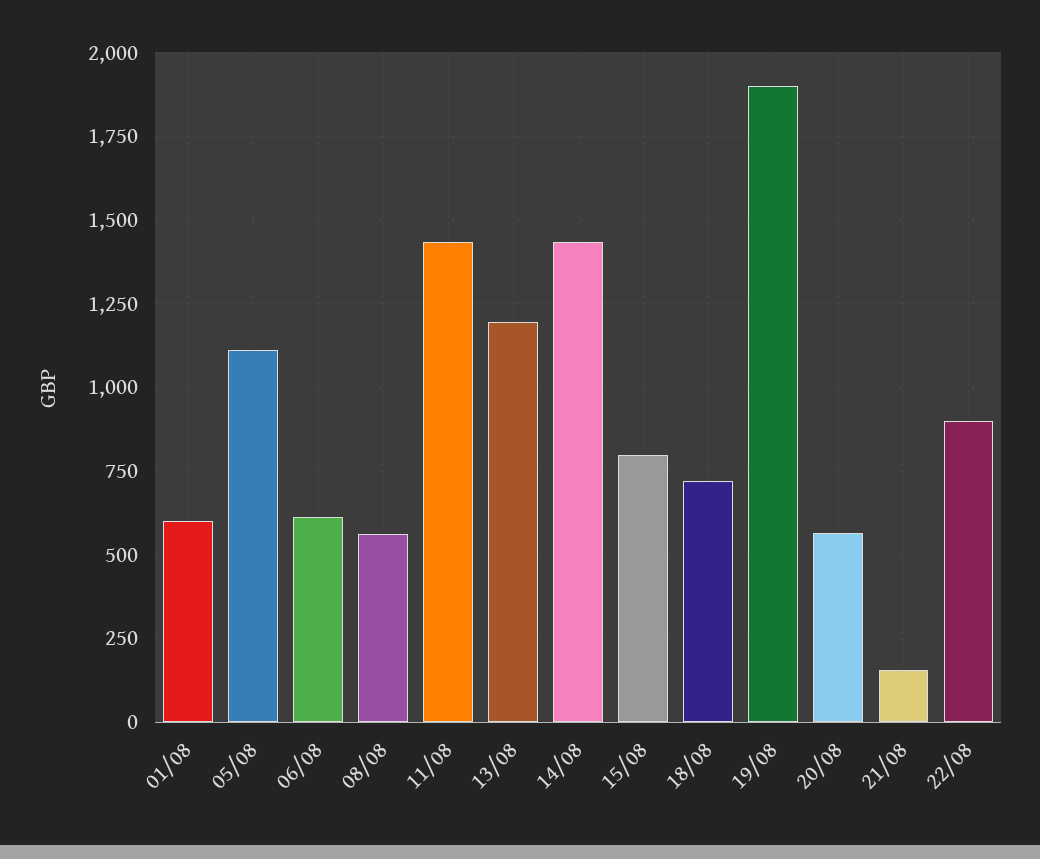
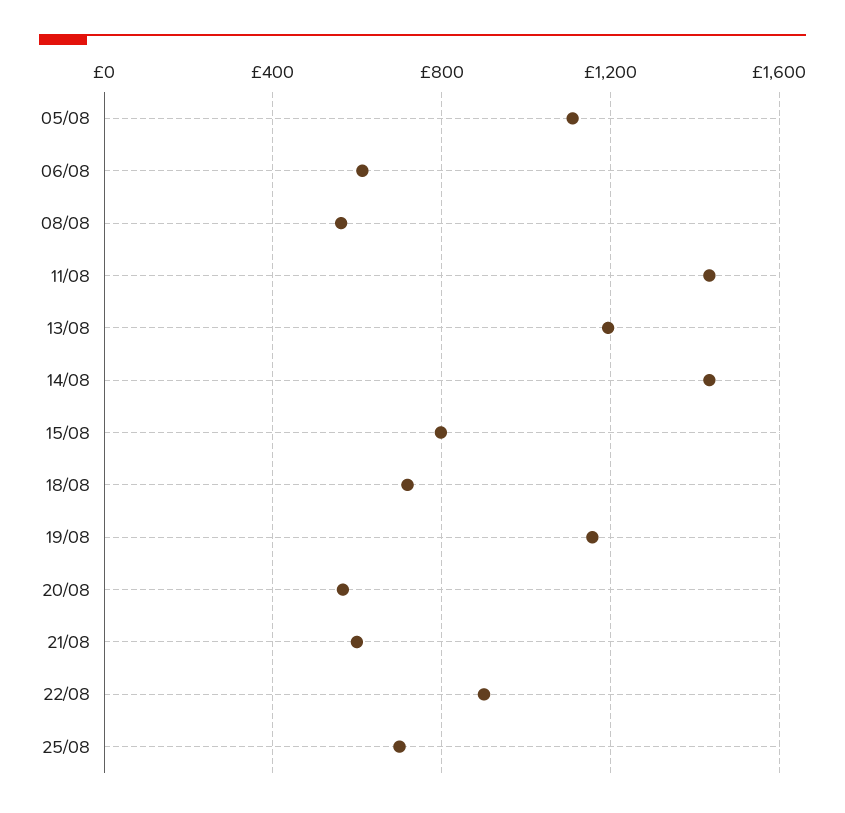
01/08: 600 -> none
19/08: 1900 -> 1150
21/08: 150 -> 600
25/08: none -> 700

